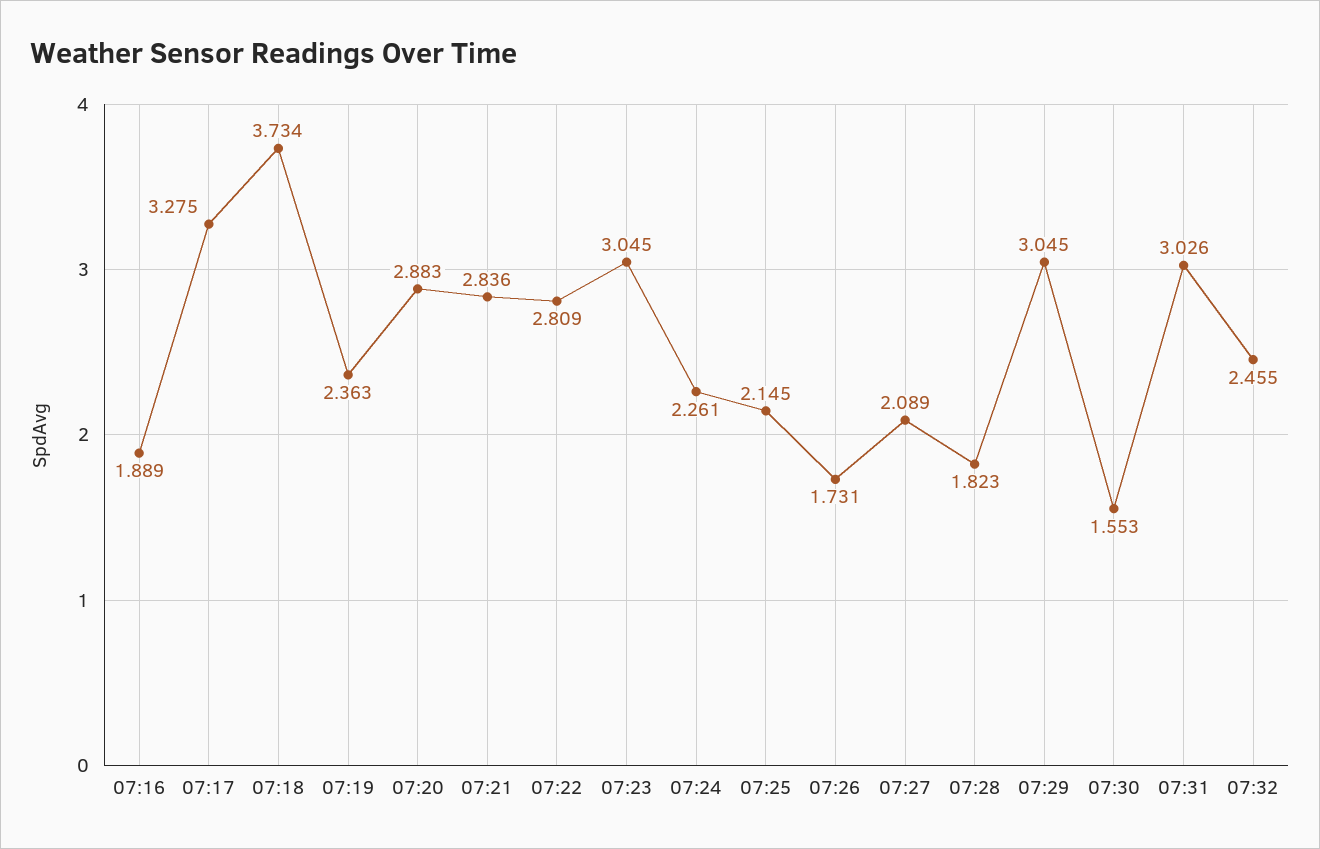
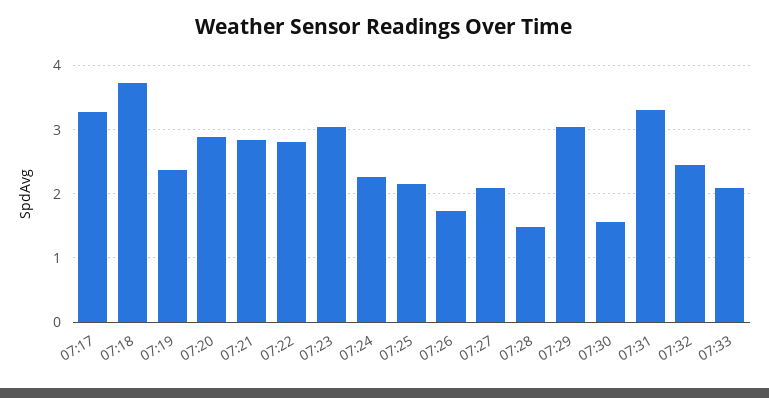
07:16: 1.889 -> none
07:28: 1.823 -> 1.5
07:31: 3.026 -> 3.3
07:33: none -> 2.1

